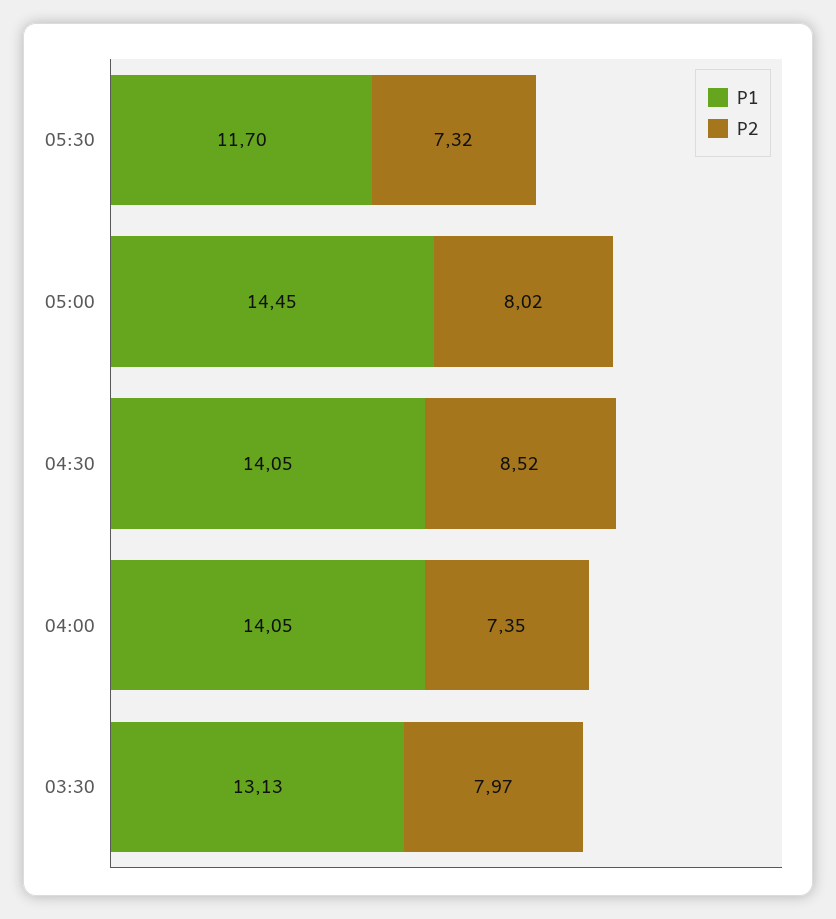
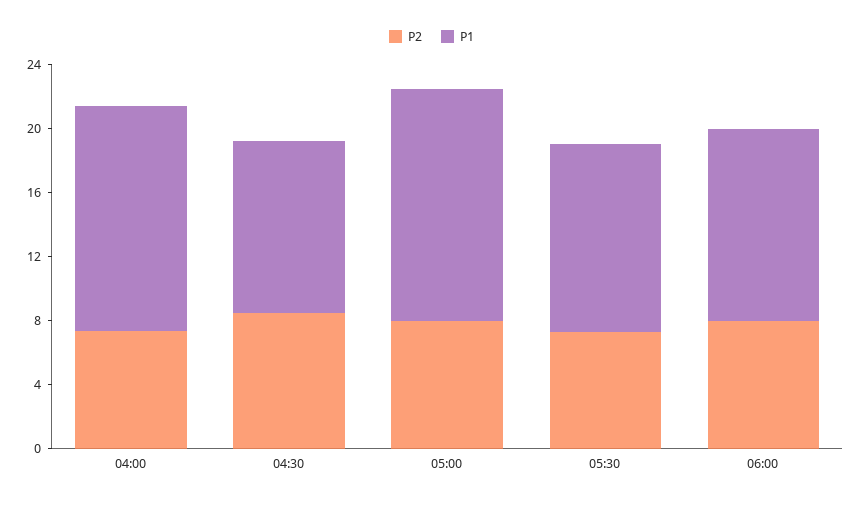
P1, 04:30: 14.05 -> 11
P1, 03:30: 13.13 -> none
P2, 03:30: 7.97 -> none
P2, 06:00: none -> 8
P1, 06:00: none -> 12

